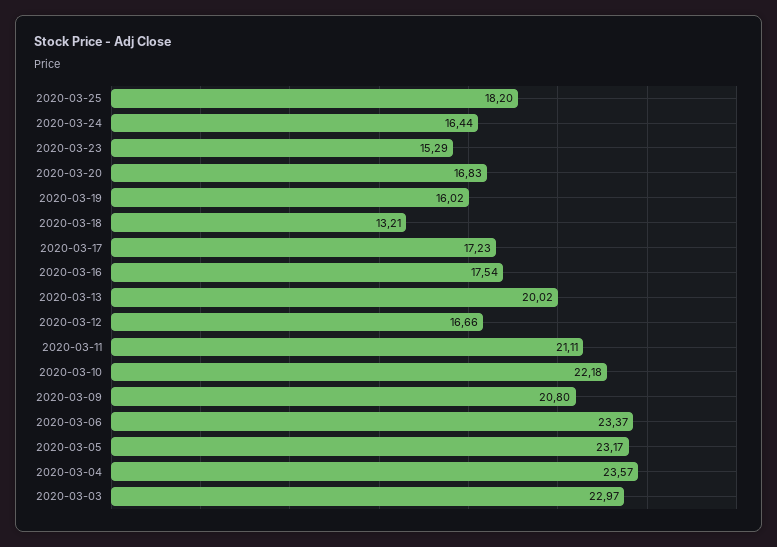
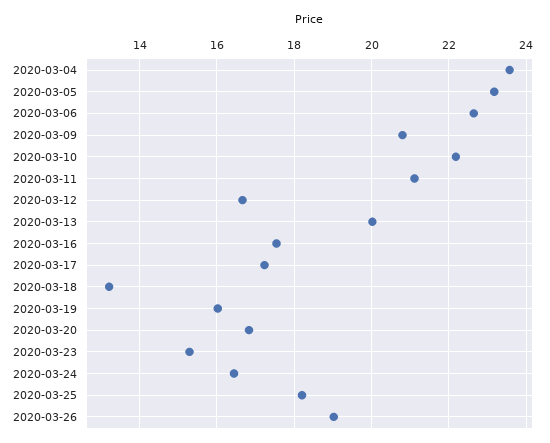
2020-03-06: 23.37 -> 22.6
2020-03-03: 22.97 -> none
2020-03-26: none -> 19

